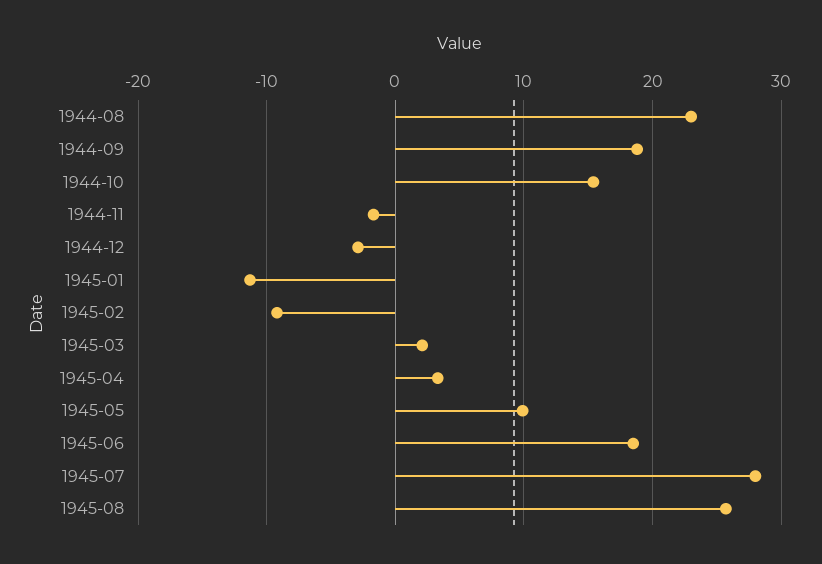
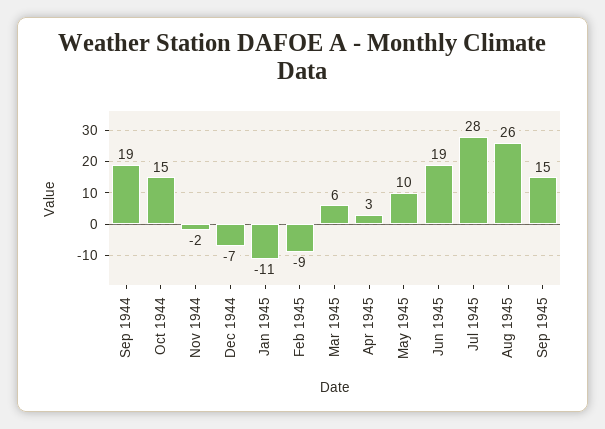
1944-08: 23 -> none
1944-12: -3 -> -7
1945-03: 2 -> 6
Sep 1945: none -> 15

